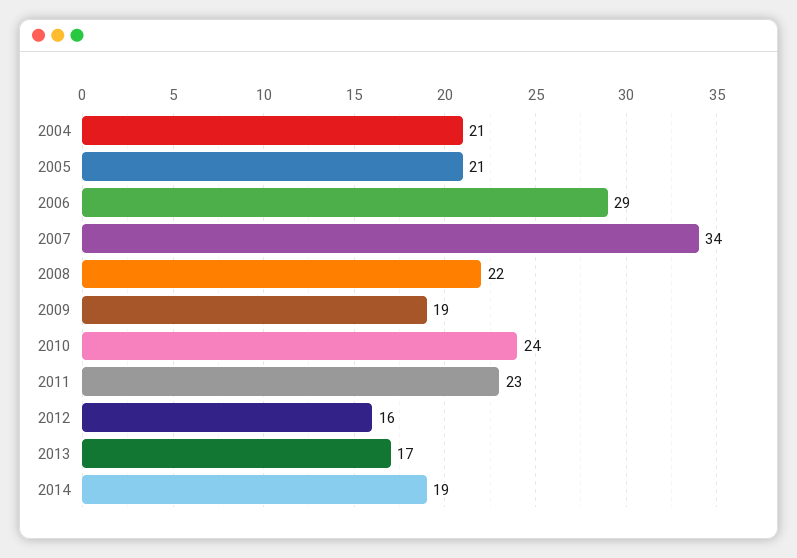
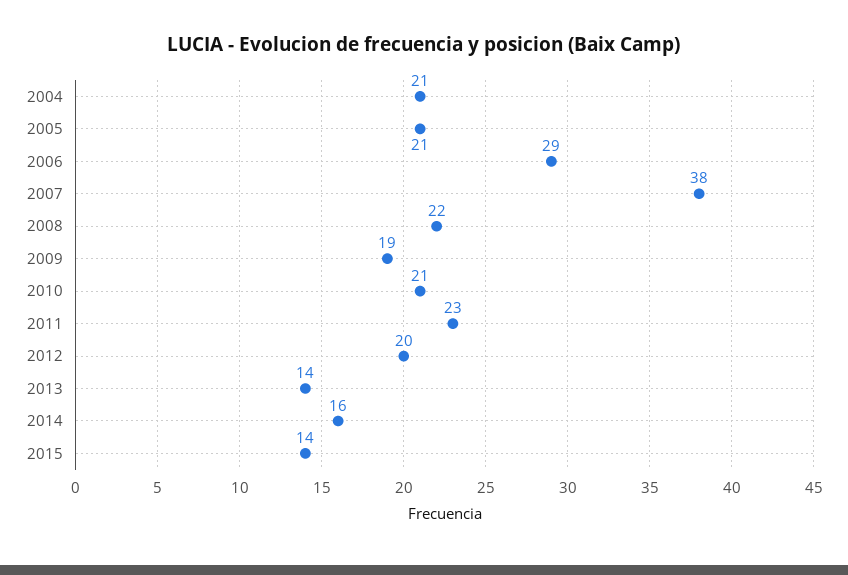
2007: 34 -> 38
2010: 24 -> 21
2012: 16 -> 20
2013: 17 -> 14
2014: 19 -> 16
2015: none -> 14

